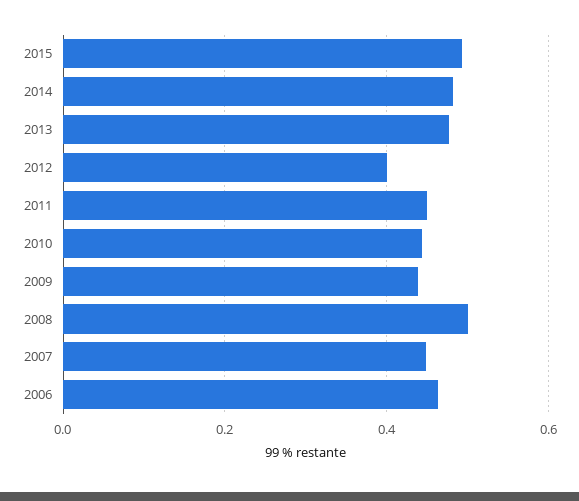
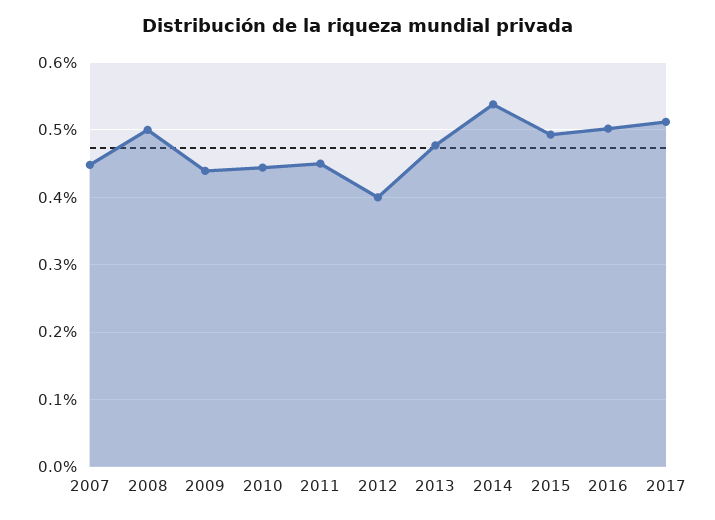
2014: 0.48 -> 0.54
2006: 0.46 -> none
2016: none -> 0.5
2017: none -> 0.51

